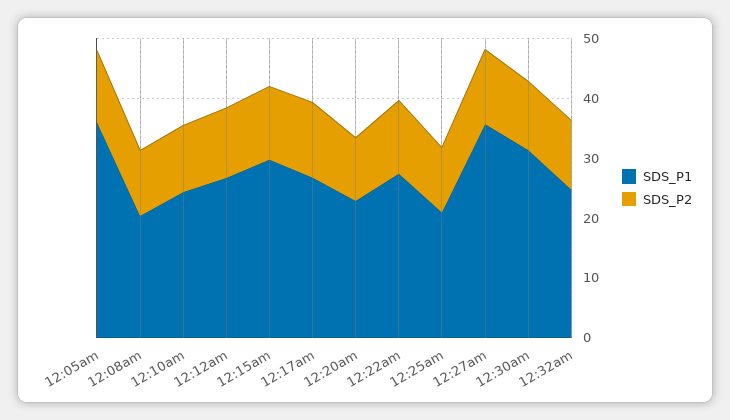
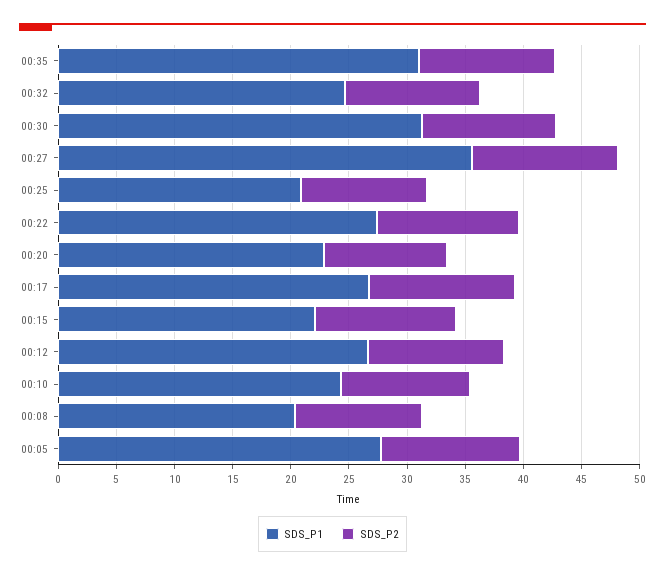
SDS_P1, 12:05am: 36 -> 28
SDS_P1, 12:15am: 30 -> 22
SDS_P1, 00:35: none -> 31
SDS_P2, 00:35: none -> 12

